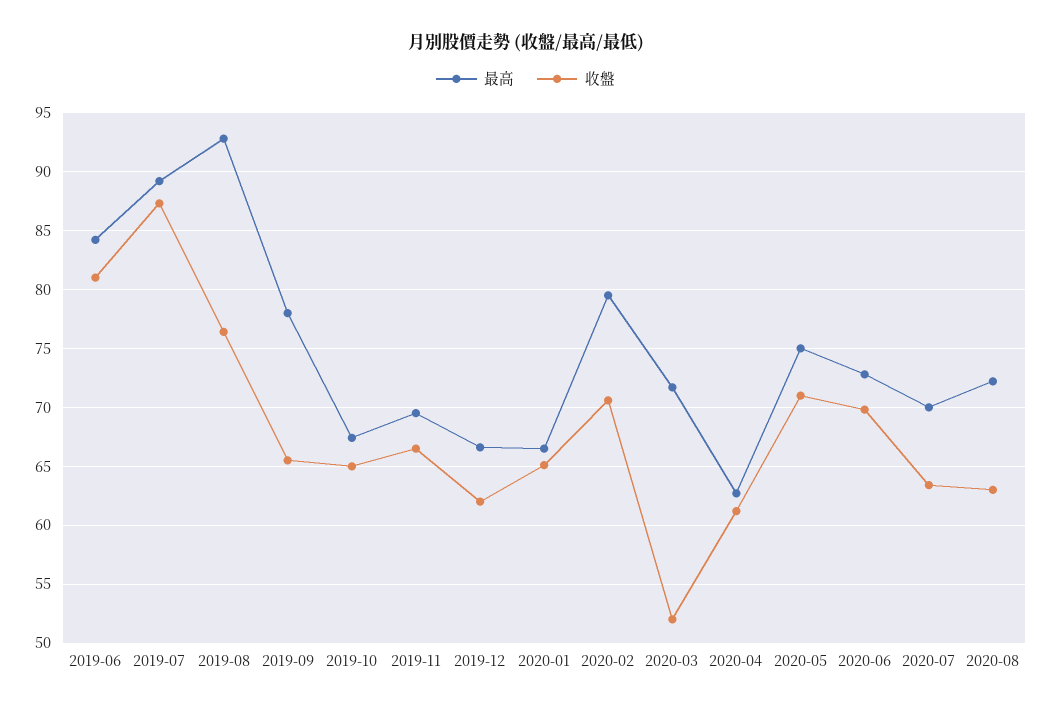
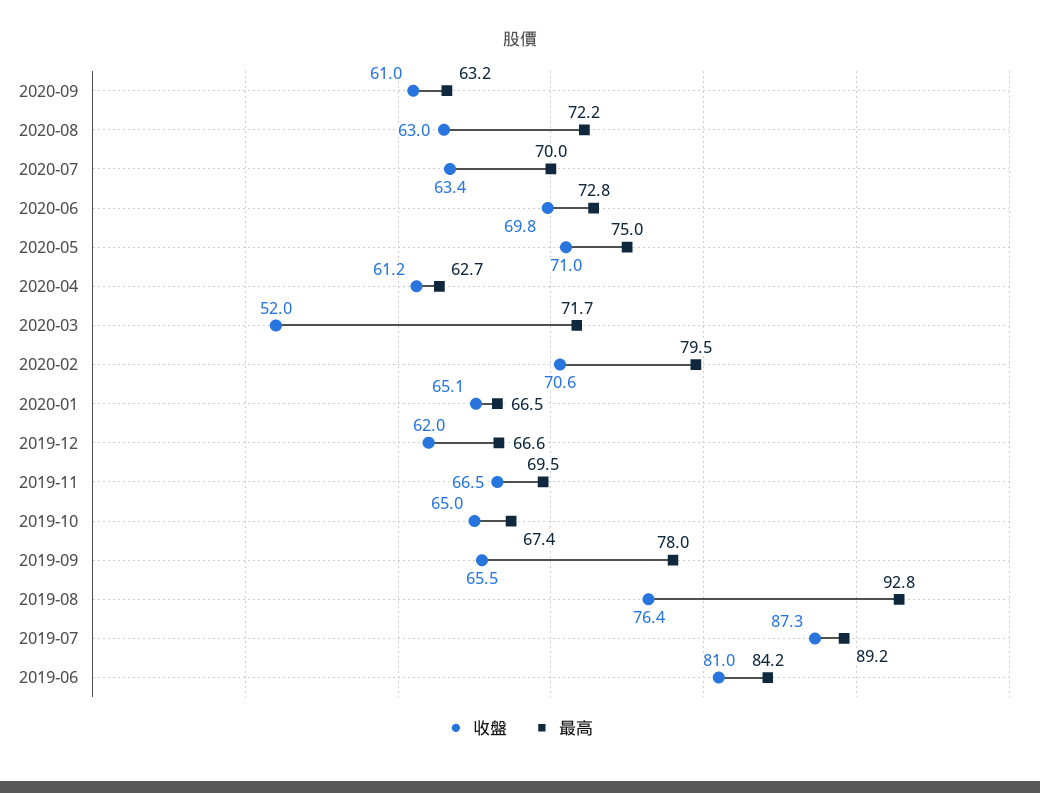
收盤, 2020-09: none -> 61
最高, 2020-09: none -> 63.2

